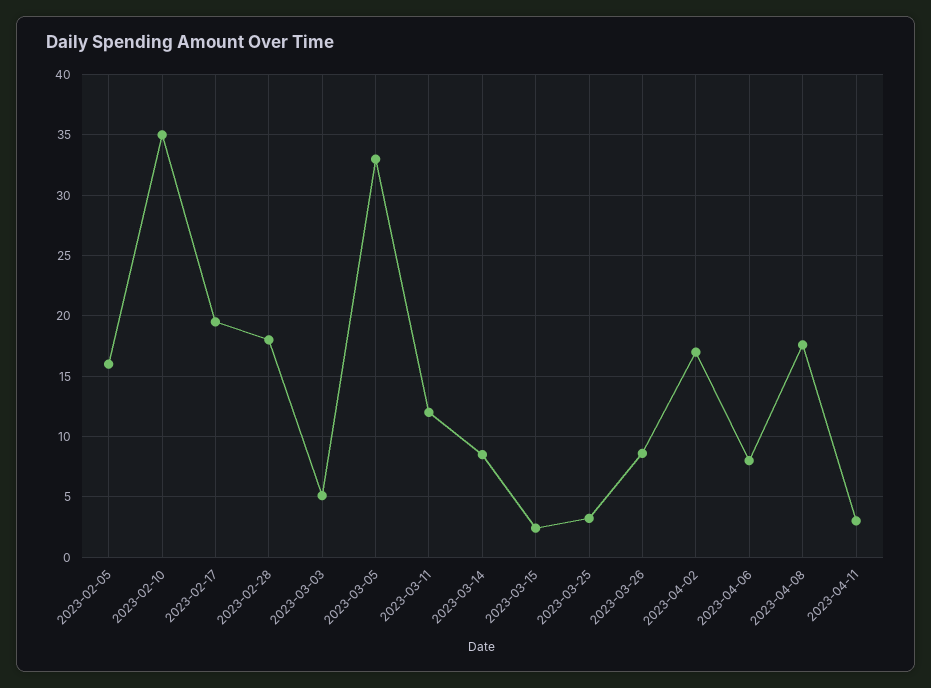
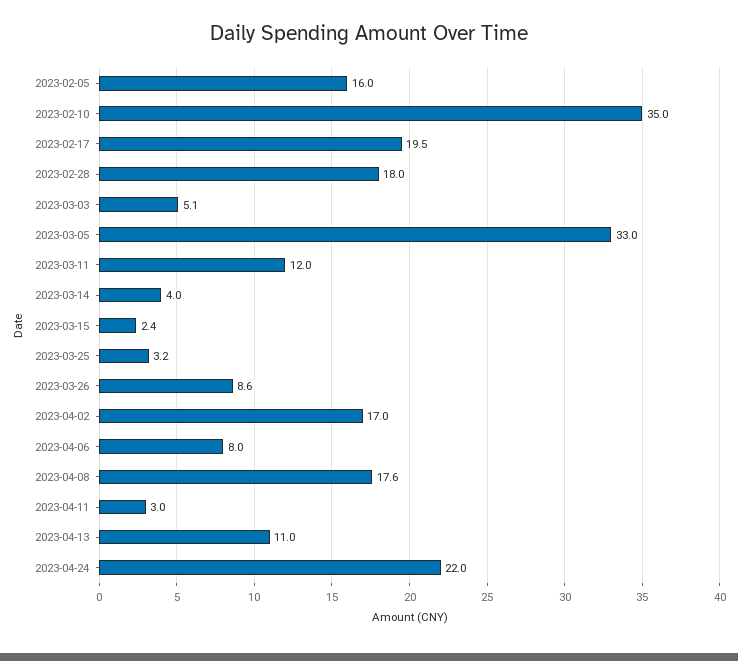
2023-03-14: 8.5 -> 4
2023-04-13: none -> 11
2023-04-24: none -> 22

